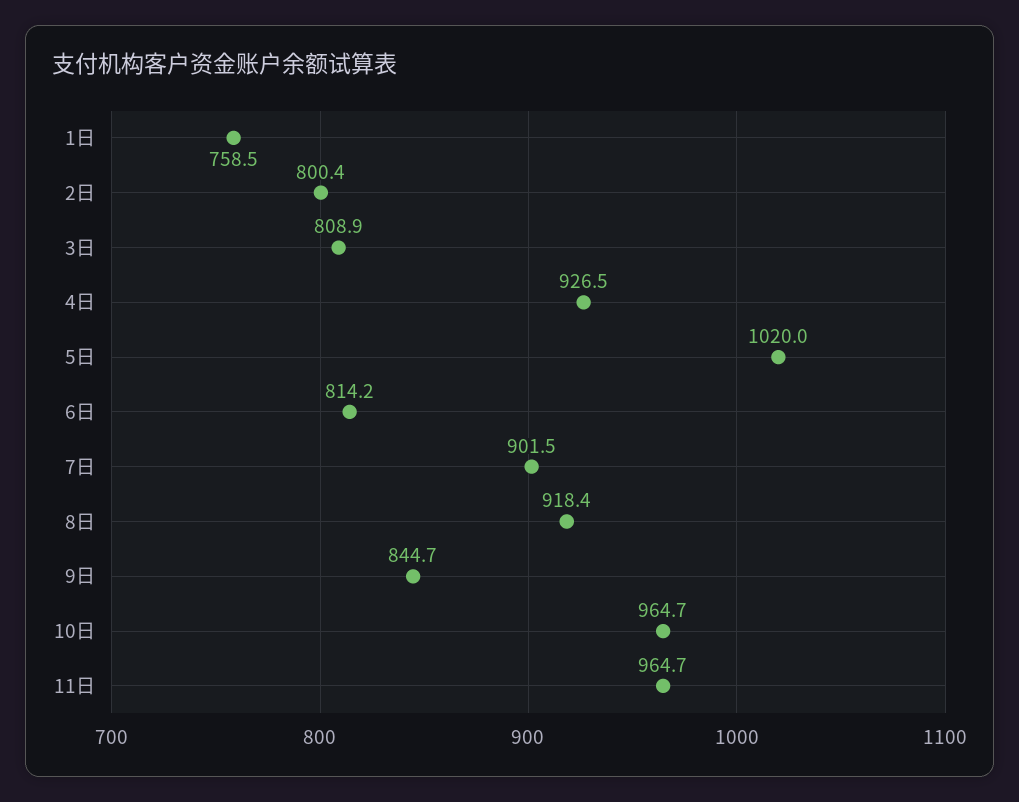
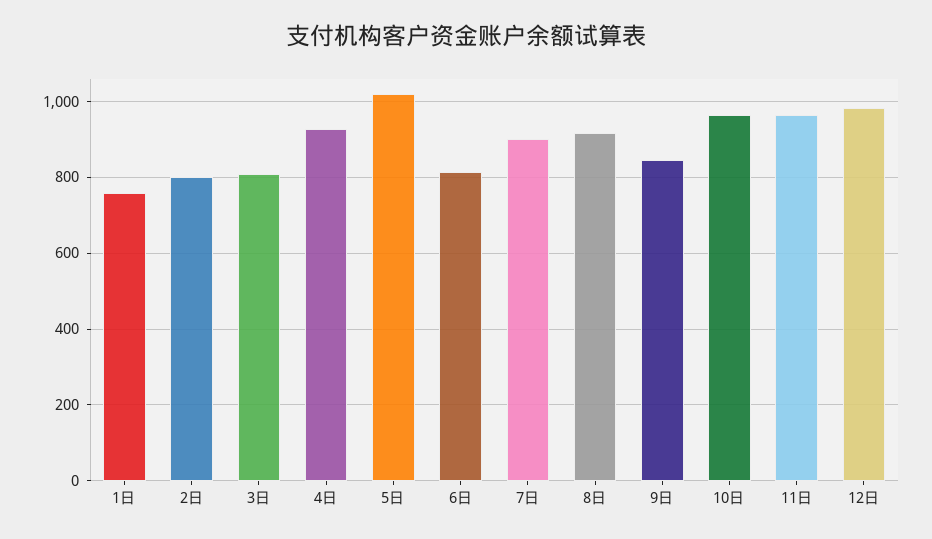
12日: none -> 980

